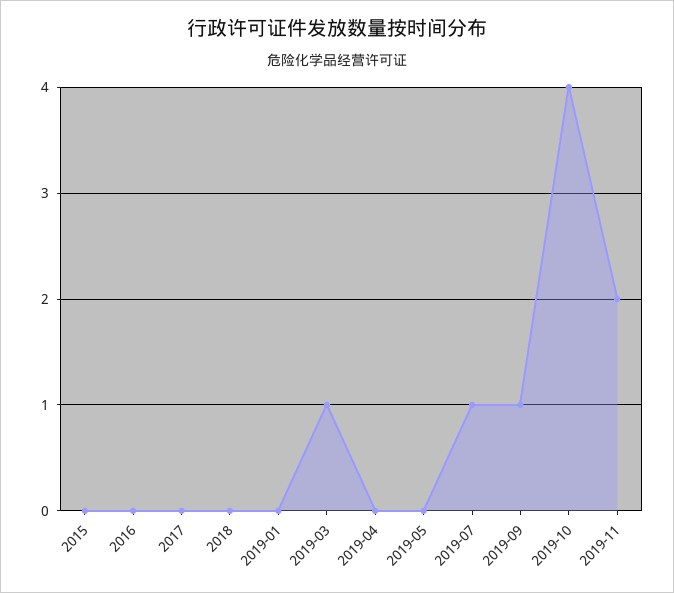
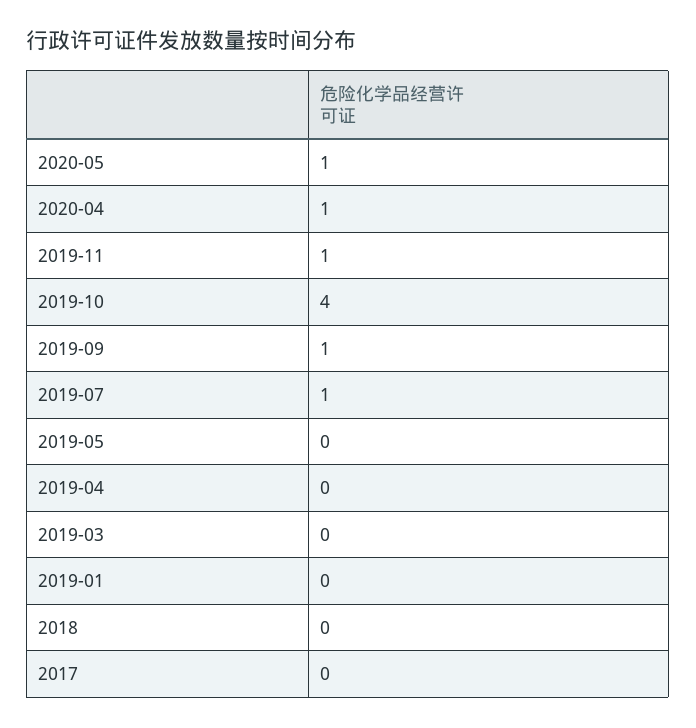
2015: 0 -> none
2016: 0 -> none
2019-03: 1 -> 0
2019-11: 2 -> 1
2020-05: none -> 1
2020-04: none -> 1

